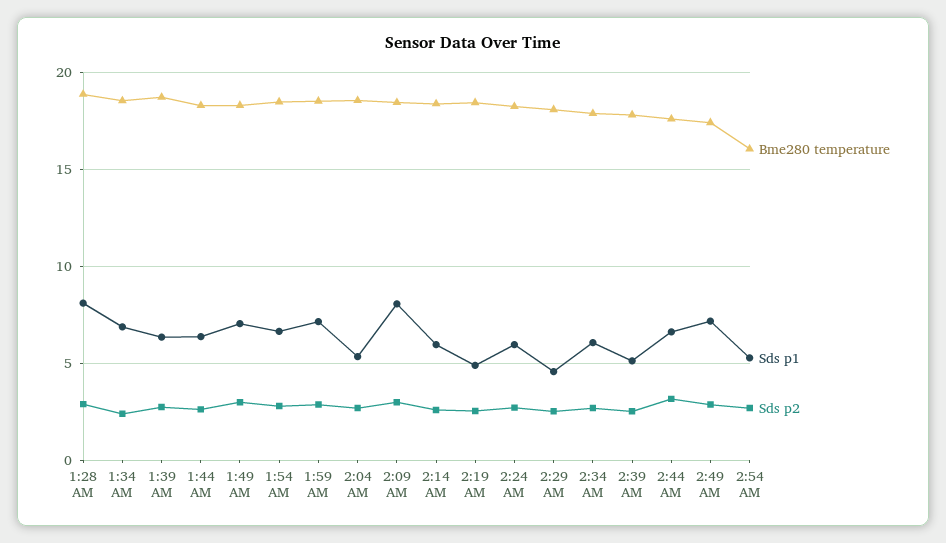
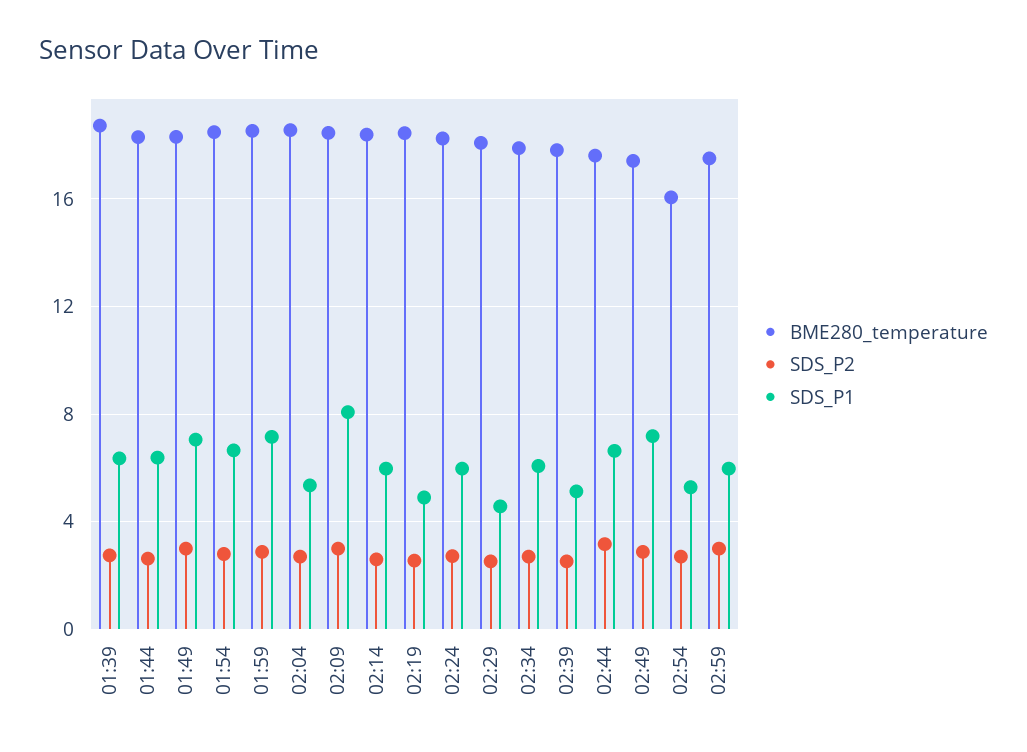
Bme280 temperature, 1:28 AM: 19 -> none
Sds p1, 1:28 AM: 8 -> none
Sds p2, 1:28 AM: 3 -> none
Bme280 temperature, 1:34 AM: 18.5 -> none
Sds p1, 1:34 AM: 7 -> none
Sds p2, 1:34 AM: 2.5 -> none
Bme280 temperature, 02:59: none -> 17.5
Sds p2, 02:59: none -> 3
Sds p1, 02:59: none -> 6

